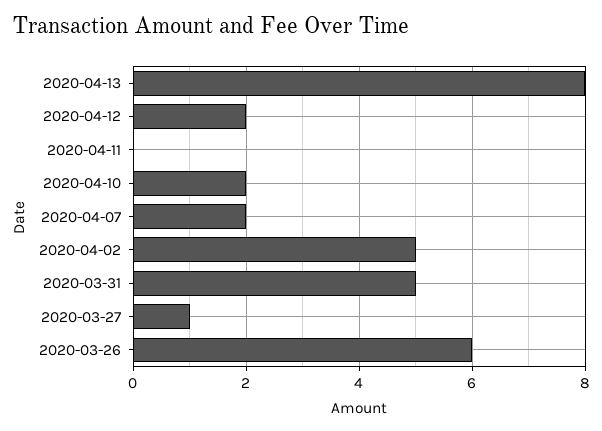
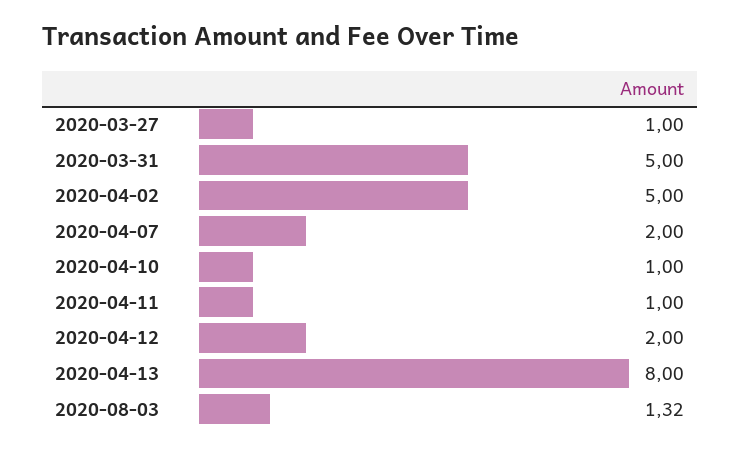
2020-04-11: 0 -> 1
2020-04-10: 2 -> 1
2020-03-26: 6 -> none
2020-08-03: none -> 1.32

